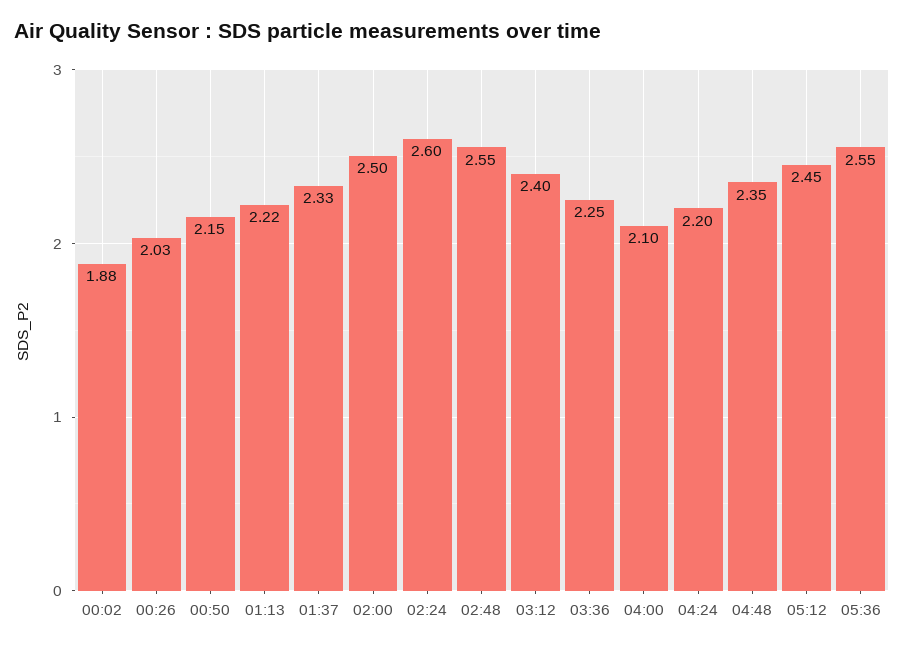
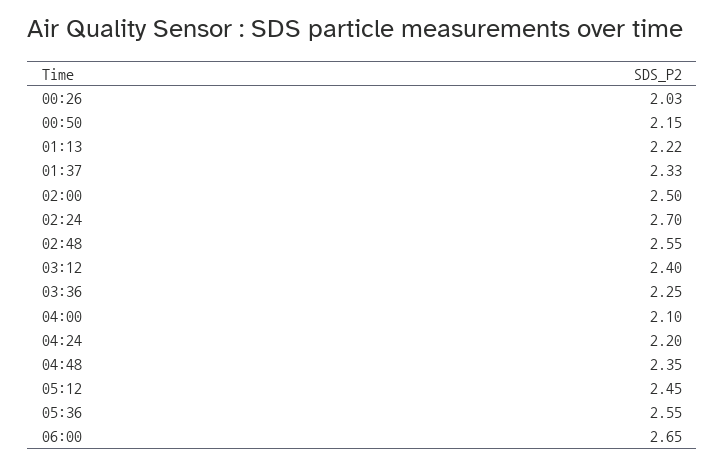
00:02: 1.88 -> none
02:24: 2.6 -> 2.7
06:00: none -> 2.65

